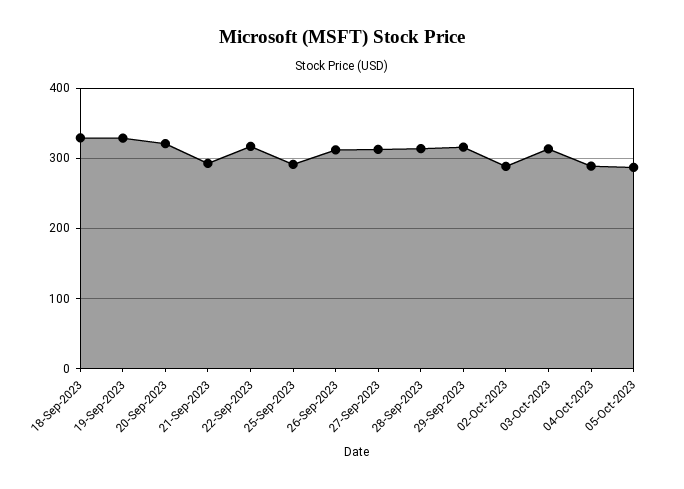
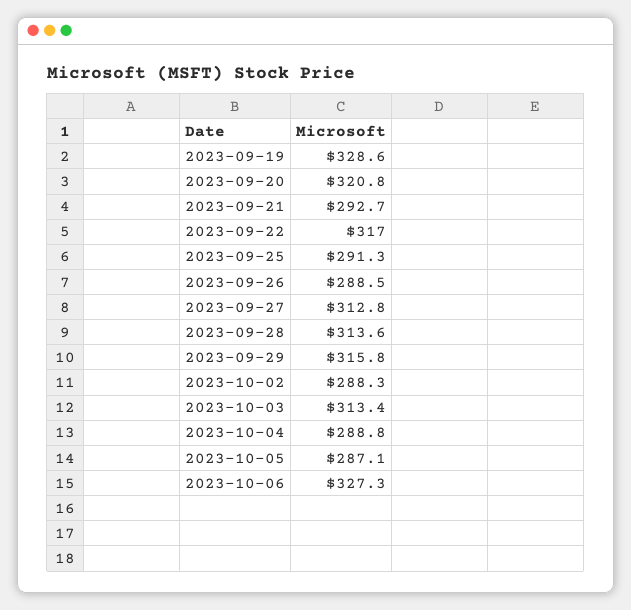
18-Sep-2023: 330 -> none
26-Sep-2023: 310 -> 288.5
2023-10-06: none -> 327.3

